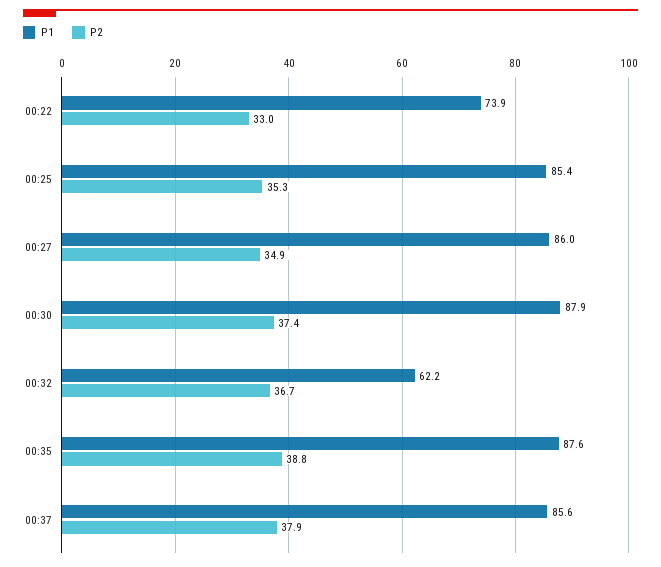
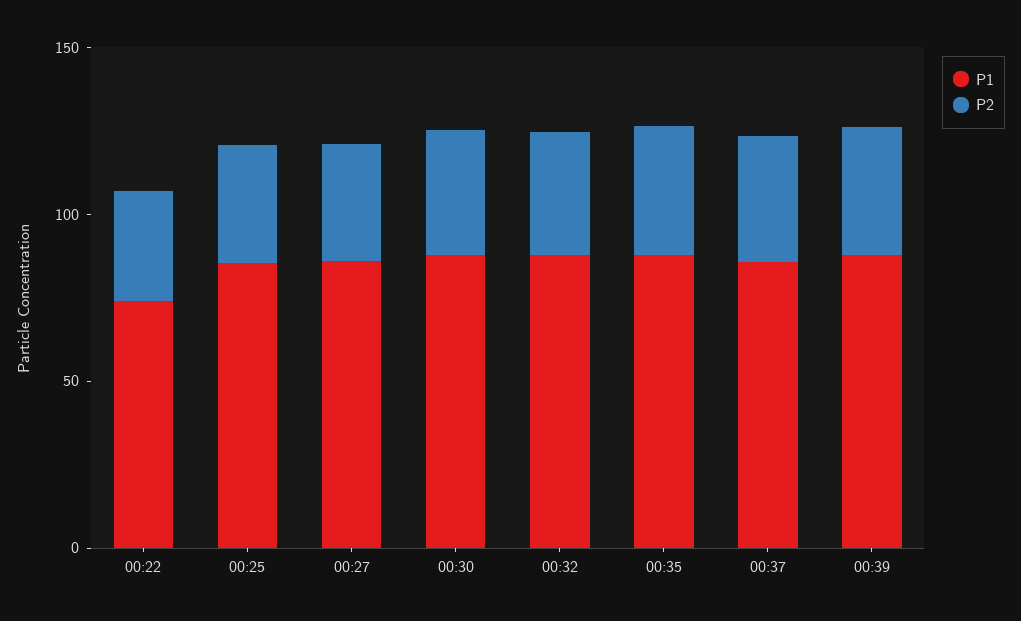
P1, 00:32: 62.2 -> 90
P1, 00:39: none -> 90
P2, 00:39: none -> 40

